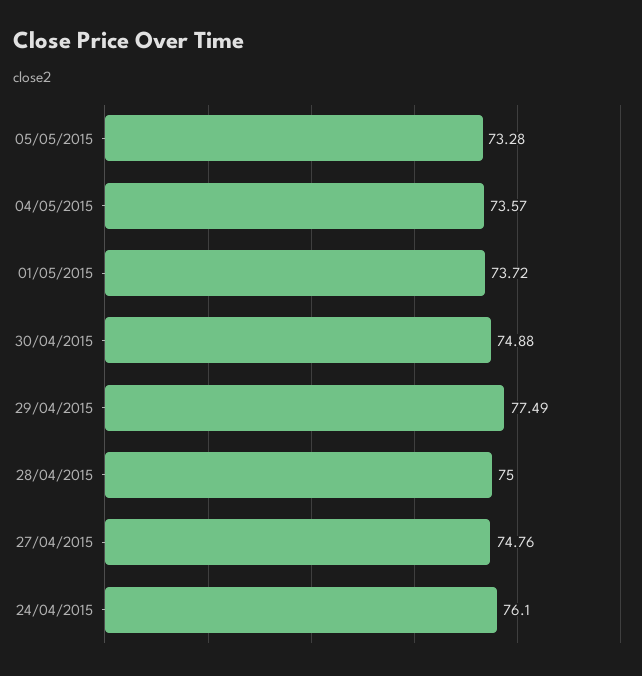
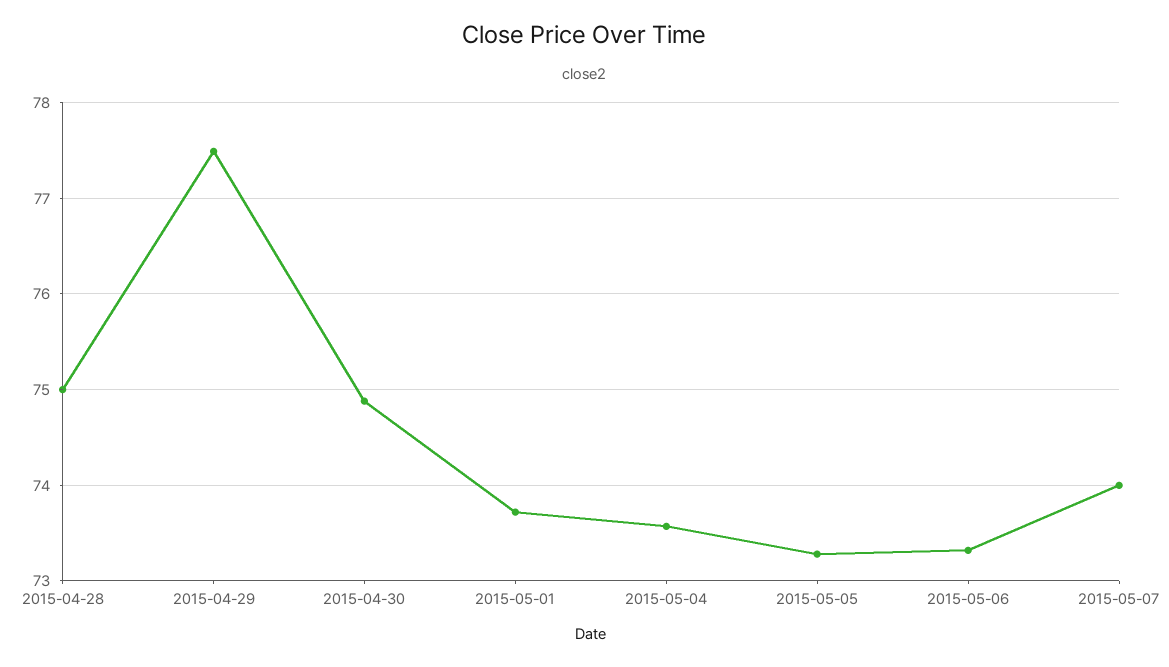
27/04/2015: 74.76 -> none
24/04/2015: 76.1 -> none
2015-05-06: none -> 73.3
2015-05-07: none -> 74

